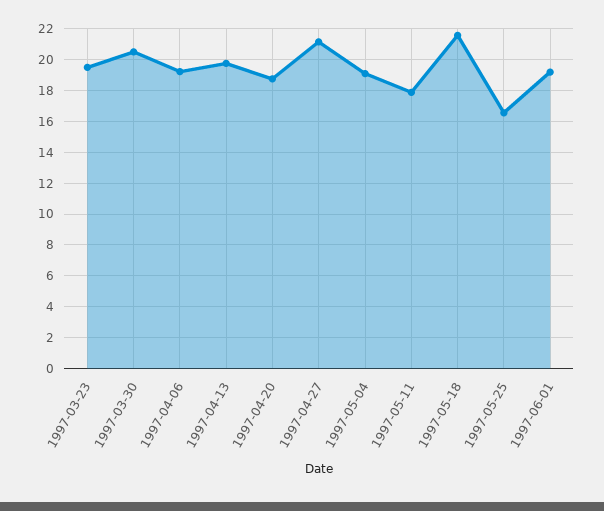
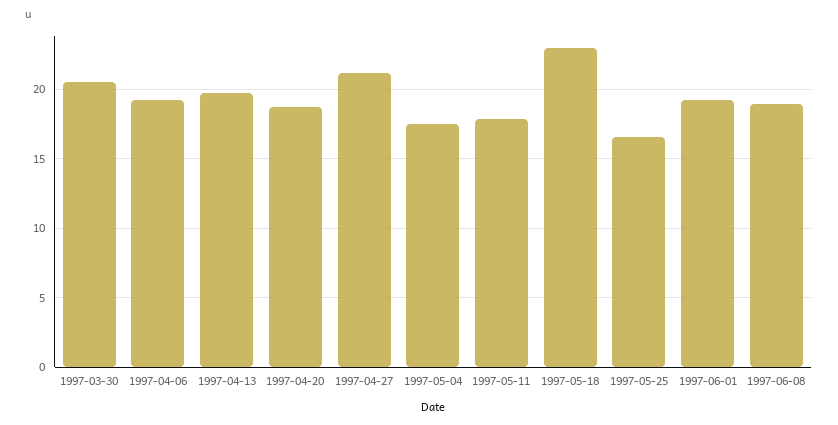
1997-03-23: 19.5 -> none
1997-05-04: 19 -> 17.5
1997-05-18: 21.5 -> 23
1997-06-08: none -> 19

